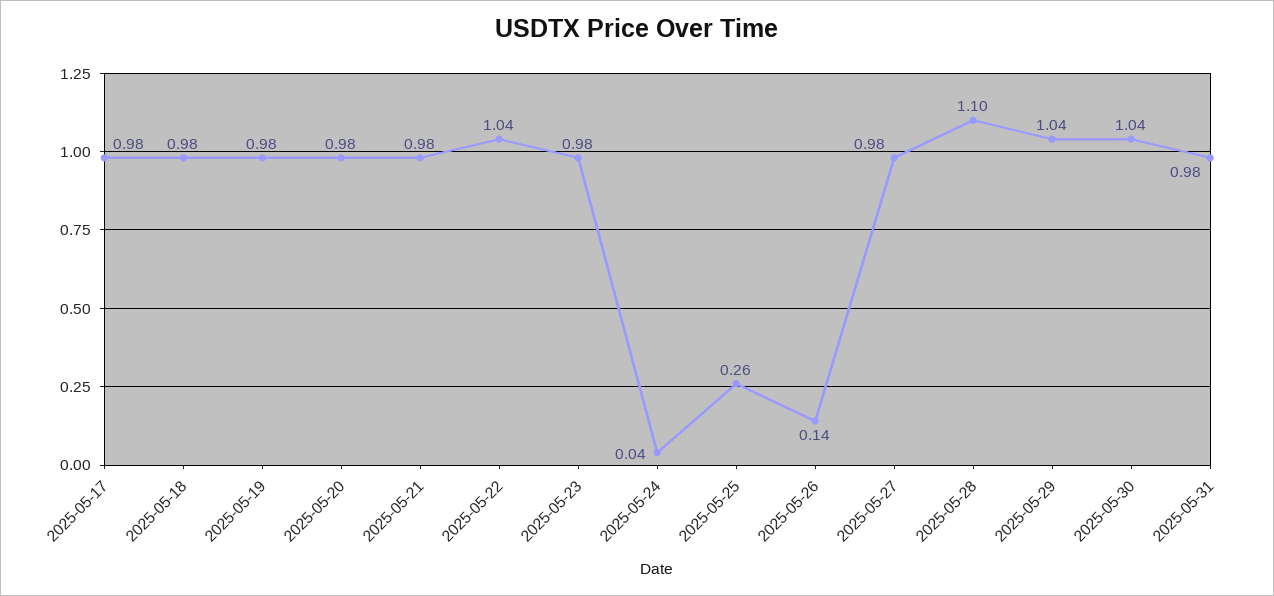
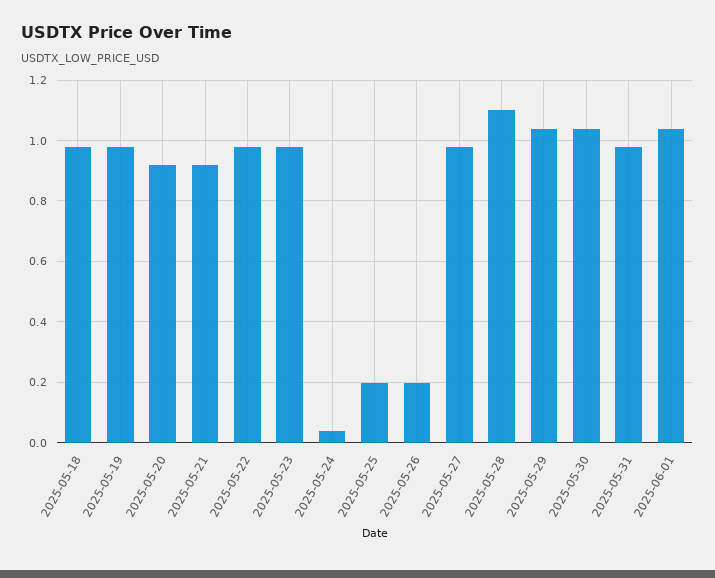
2025-05-17: 0.98 -> none
2025-05-20: 0.98 -> 0.92
2025-05-21: 0.98 -> 0.92
2025-05-22: 1.04 -> 0.98
2025-05-25: 0.26 -> 0.2
2025-05-26: 0.14 -> 0.2
2025-06-01: none -> 1.04

